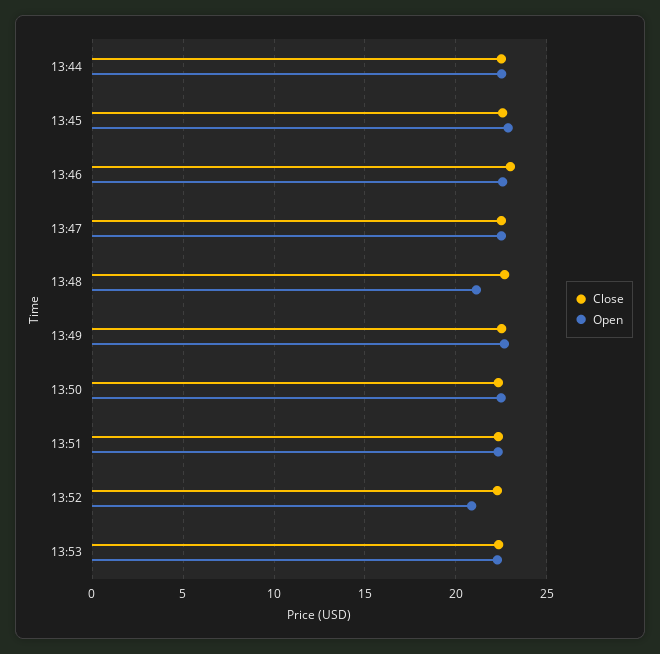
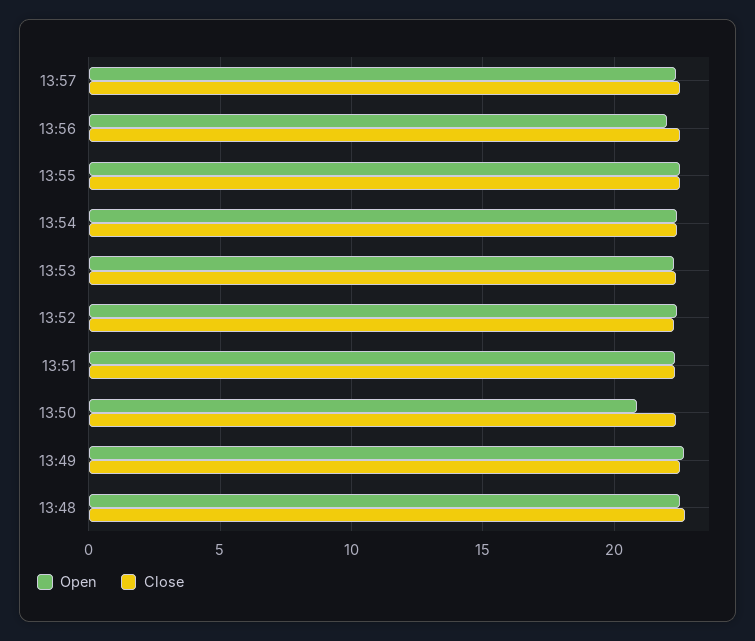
Close, 13:44: 22.5 -> none
Open, 13:44: 22.5 -> none
Close, 13:45: 22.5 -> none
Open, 13:45: 23 -> none
Close, 13:46: 23 -> none
Open, 13:46: 22.5 -> none
Close, 13:47: 22.5 -> none
Open, 13:47: 22.5 -> none
Open, 13:48: 21 -> 22.5
Open, 13:50: 22.5 -> 21
Open, 13:52: 21 -> 22.5
Open, 13:57: none -> 22.5
Close, 13:57: none -> 22.5
Open, 13:56: none -> 22
Close, 13:56: none -> 22.5
Open, 13:55: none -> 22.5
Close, 13:55: none -> 22.5
Open, 13:54: none -> 22.5
Close, 13:54: none -> 22.5

